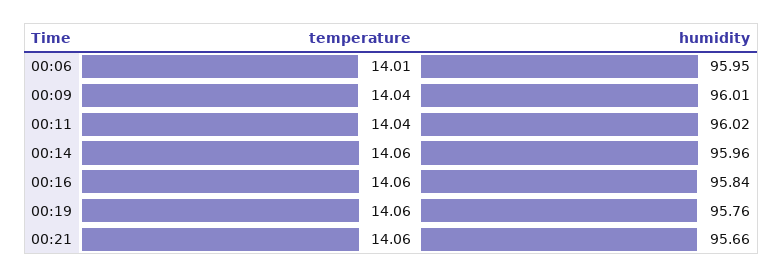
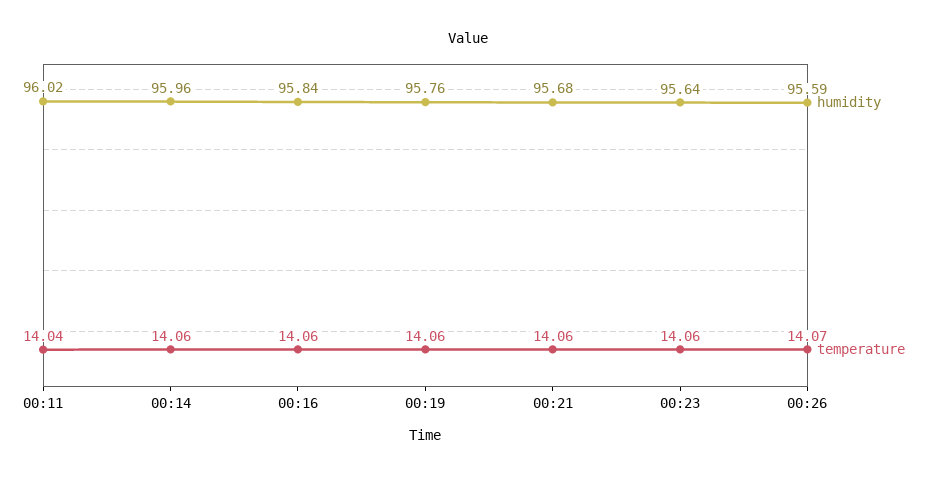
temperature, 00:06: 14.01 -> none
humidity, 00:06: 95.95 -> none
temperature, 00:09: 14.04 -> none
humidity, 00:09: 96.01 -> none
humidity, 00:21: 95.66 -> 95.68
humidity, 00:23: none -> 95.64
temperature, 00:23: none -> 14.06
humidity, 00:26: none -> 95.59
temperature, 00:26: none -> 14.07

